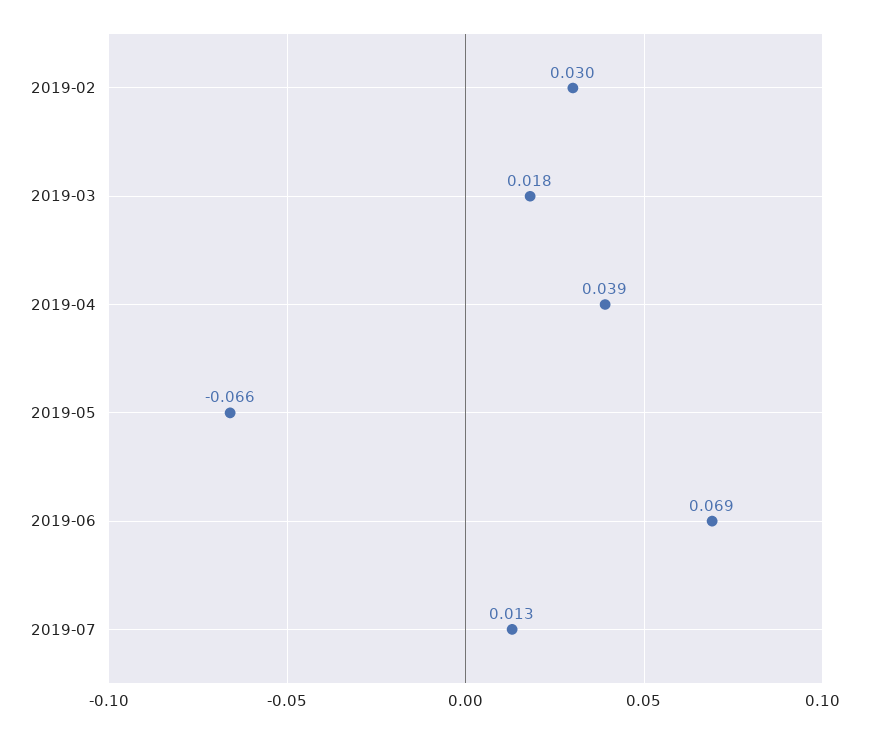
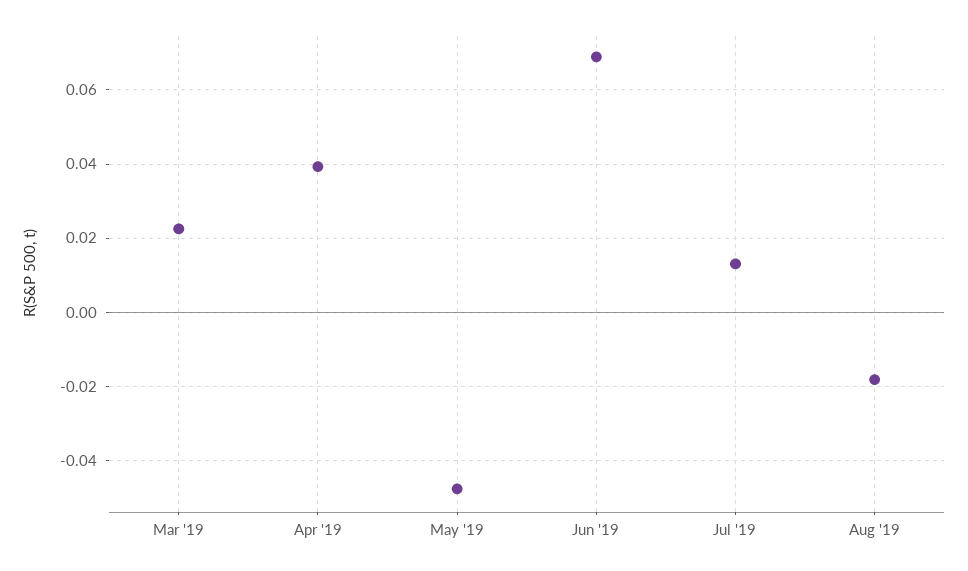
2019-02: 0.03 -> none
2019-03: 0.018 -> 0.022
2019-05: -0.066 -> -0.048
Aug '19: none -> -0.018

